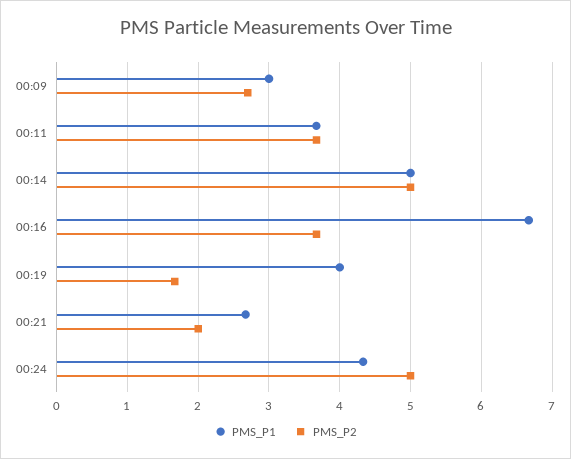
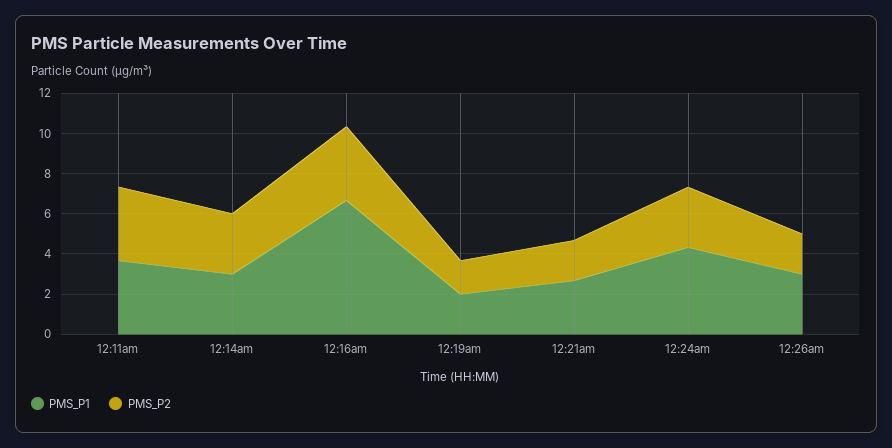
PMS_P1, 00:09: 3 -> none
PMS_P2, 00:09: 2.7 -> none
PMS_P1, 00:14: 5 -> 3
PMS_P2, 00:14: 5 -> 3
PMS_P1, 00:19: 4 -> 2
PMS_P2, 00:24: 5 -> 3
PMS_P1, 12:26am: none -> 3
PMS_P2, 12:26am: none -> 2

